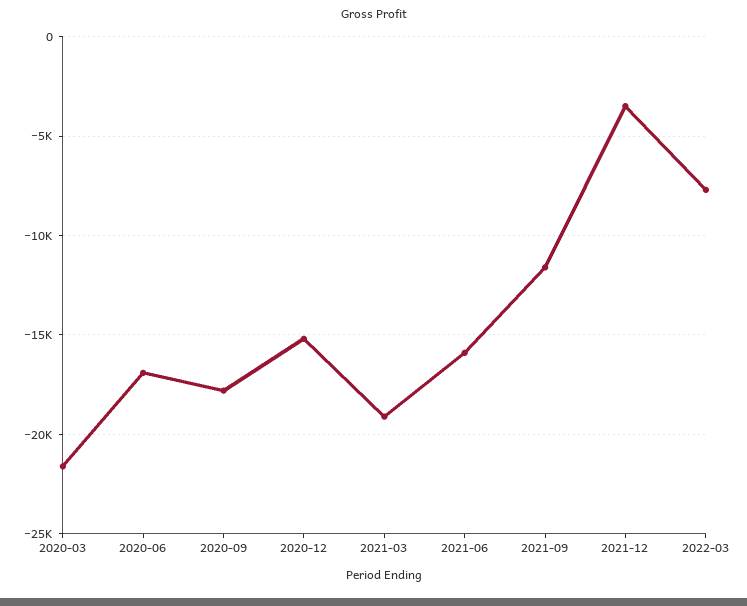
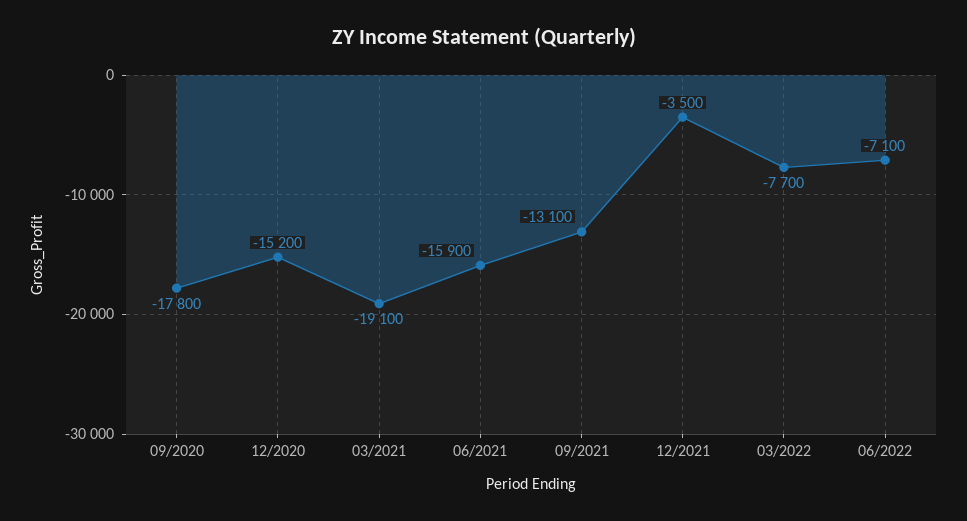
2020-03: -21500 -> none
2020-06: -17000 -> none
2021-09: -11500 -> -13100
06/2022: none -> -7100

